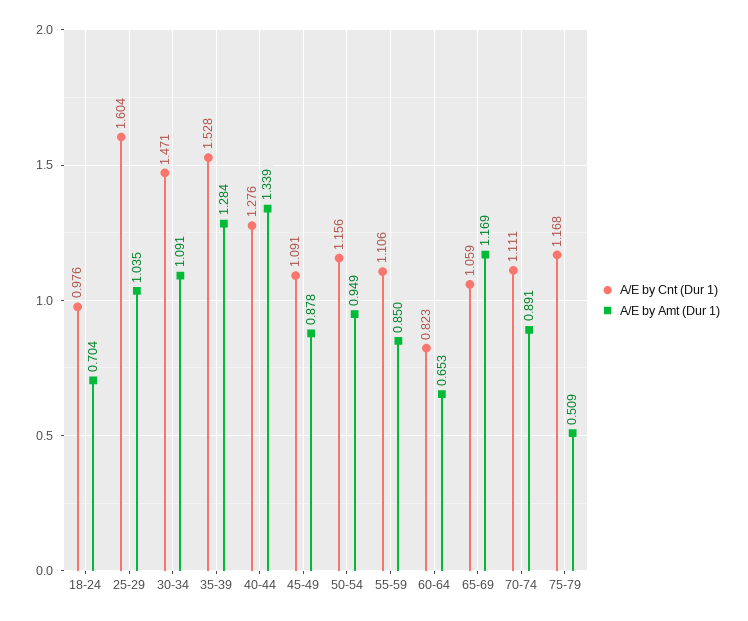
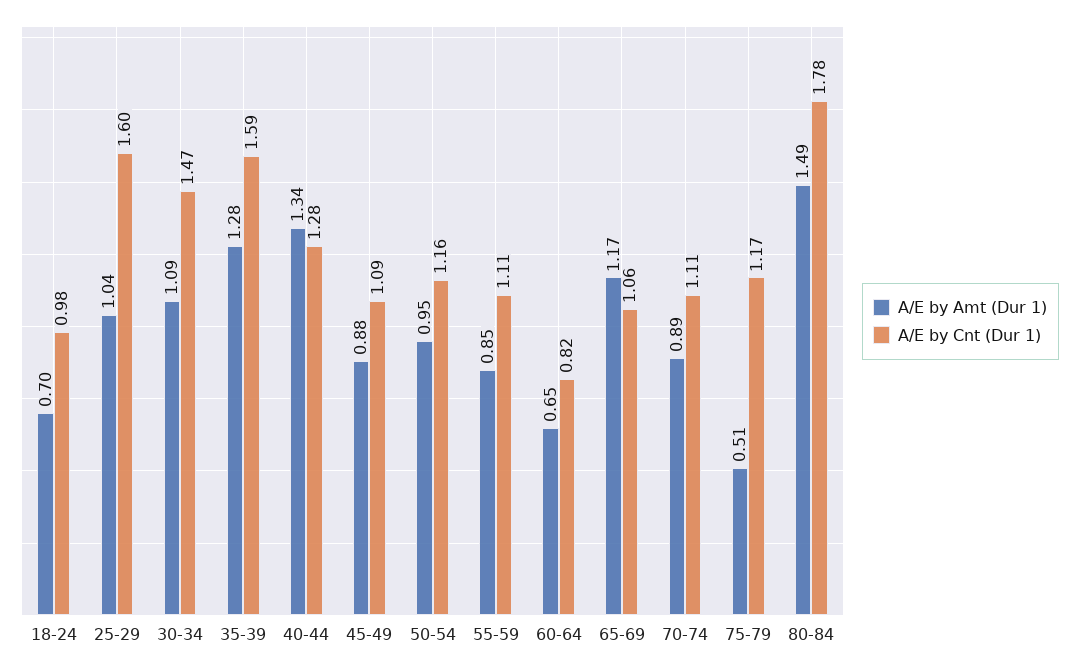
A/E by Cnt (Dur 1), 35-39: 1.528 -> 1.59
A/E by Amt (Dur 1), 80-84: none -> 1.49
A/E by Cnt (Dur 1), 80-84: none -> 1.78

